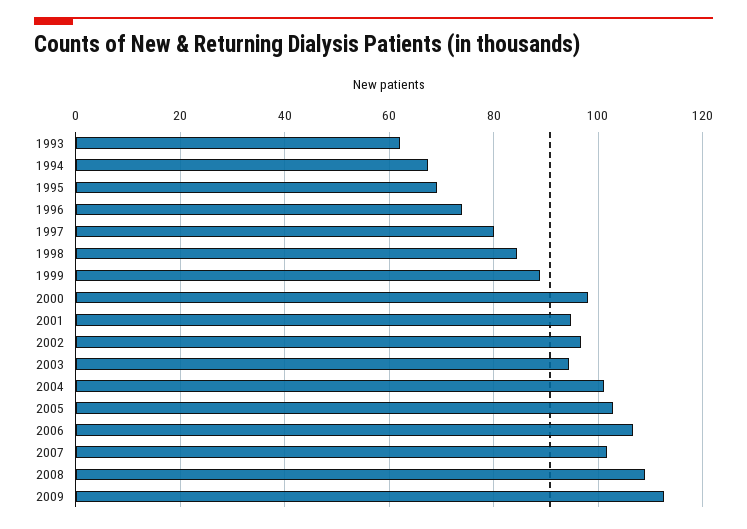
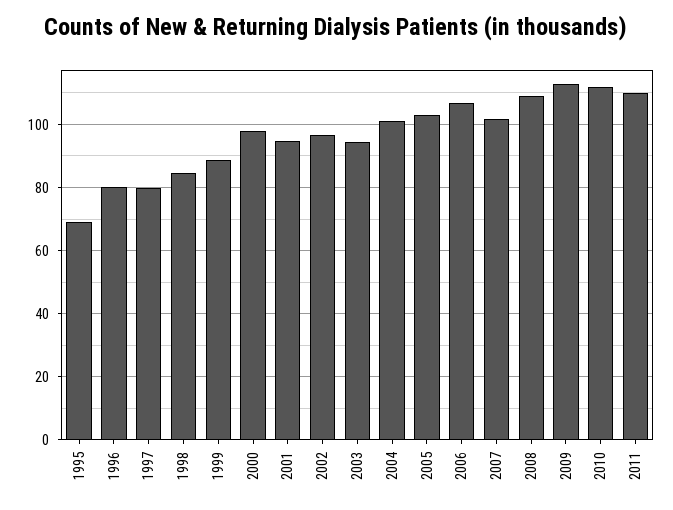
1993: 62 -> none
1994: 68 -> none
1996: 74 -> 80
2010: none -> 112
2011: none -> 110

